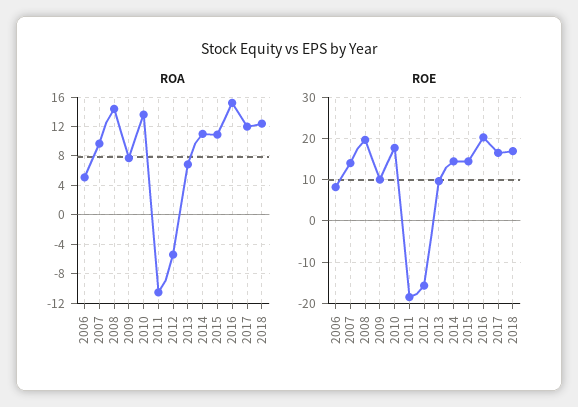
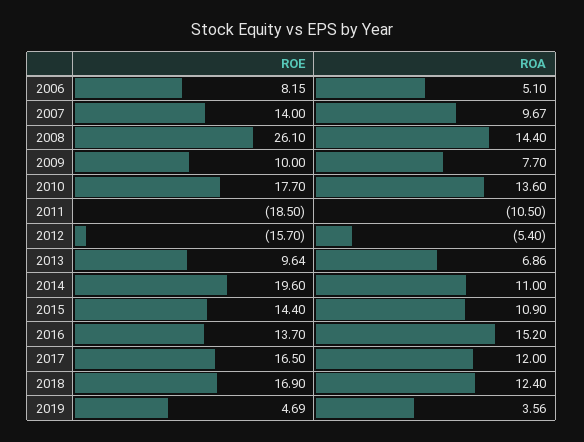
ROE, 2008: 20 -> 26.1
ROE, 2014: 14 -> 19.6
ROE, 2016: 20 -> 13.7
ROE, 2019: none -> 4.69
ROA, 2019: none -> 3.56

